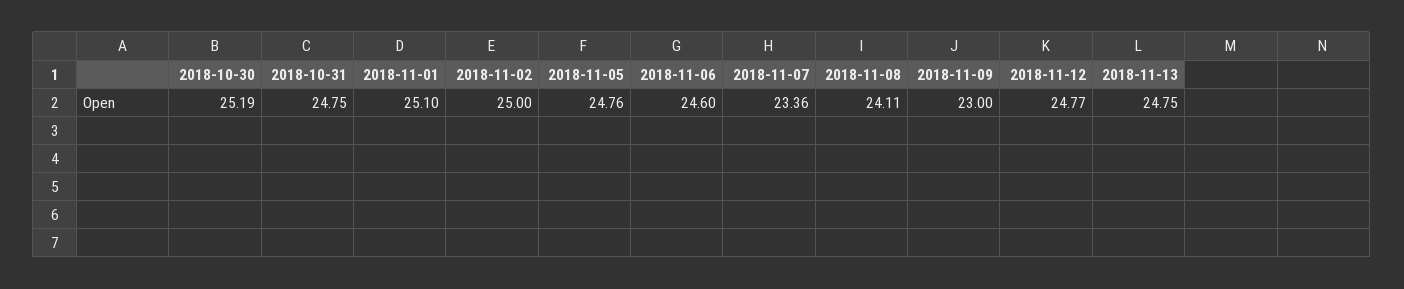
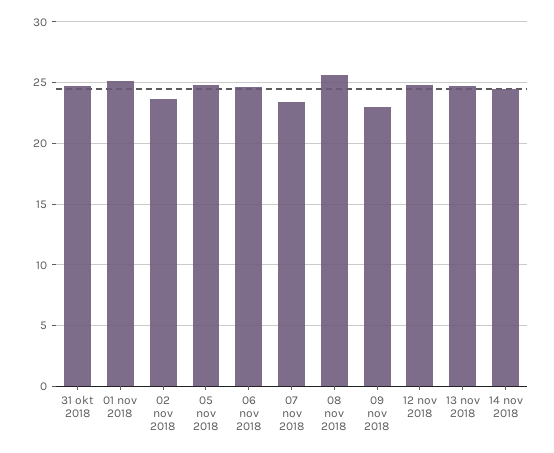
2018-10-30: 25.19 -> none
2018-11-02: 25 -> 23.5
2018-11-08: 24.11 -> 25.5
14 nov 2018: none -> 24.5

